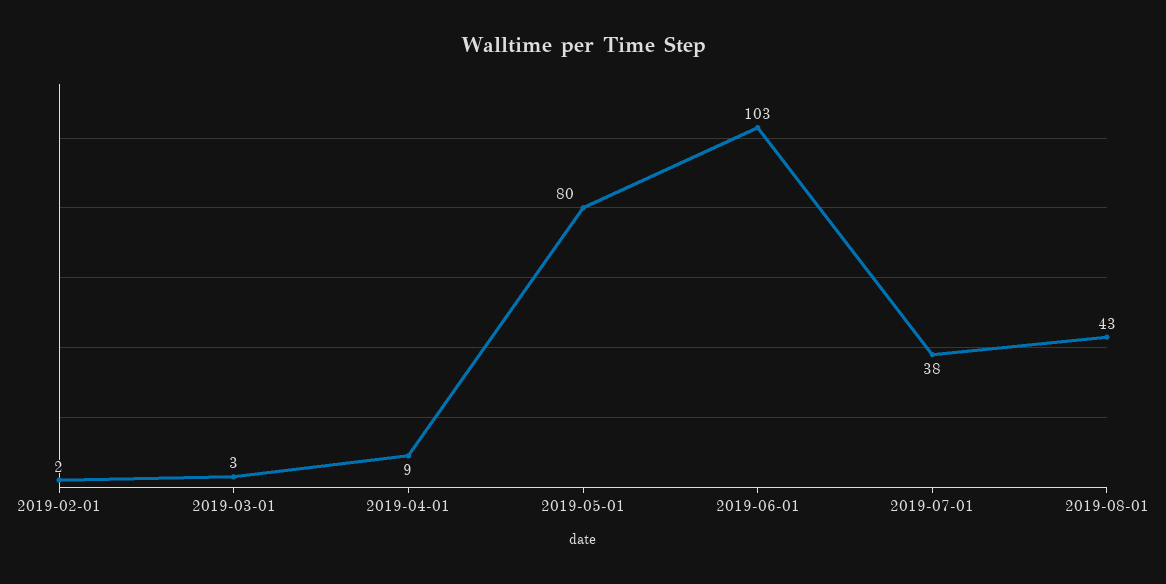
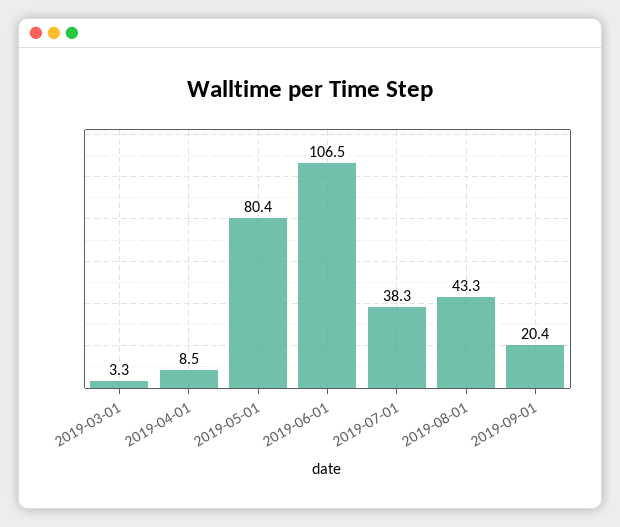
2019-02-01: 2 -> none
2019-06-01: 103 -> 106.5
2019-09-01: none -> 20.4

